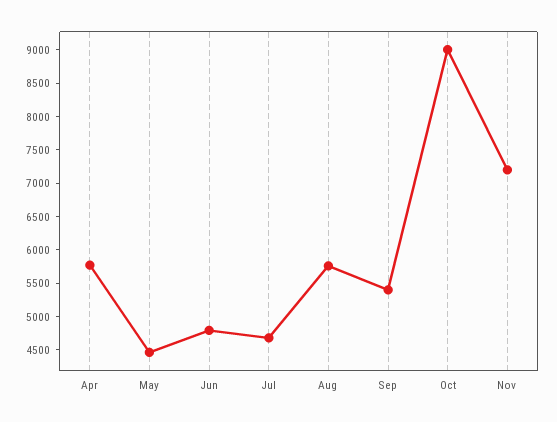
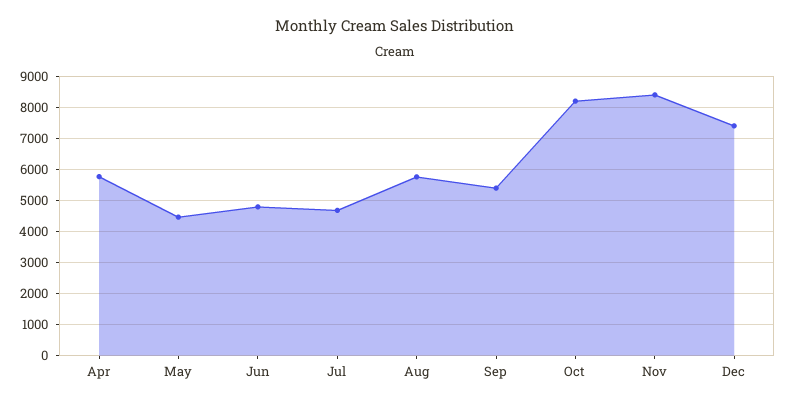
Oct: 9000 -> 8200
Nov: 7250 -> 8400
Dec: none -> 7400

